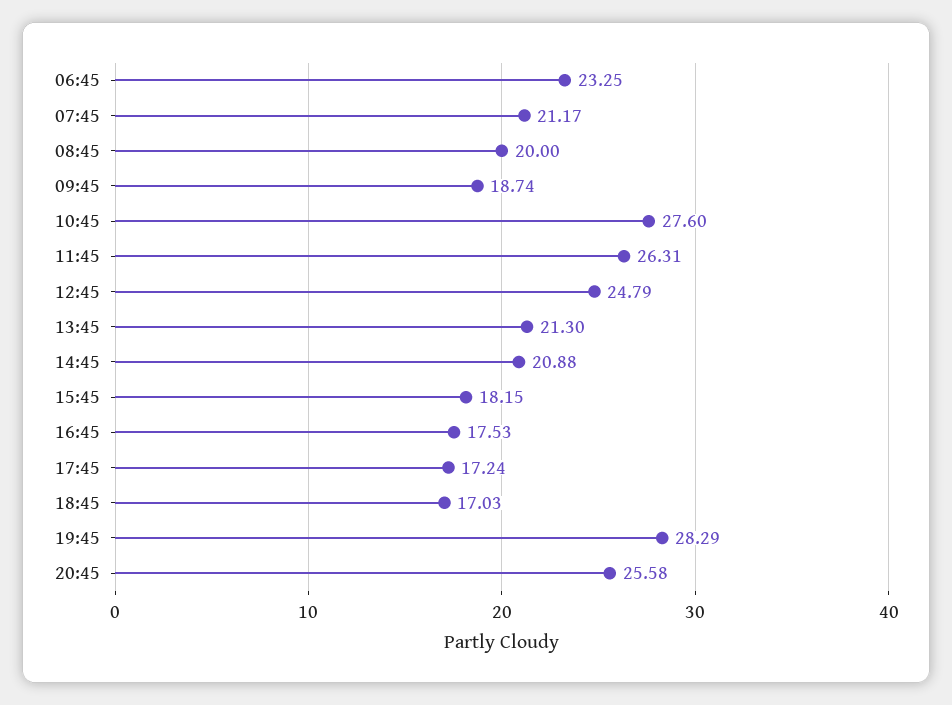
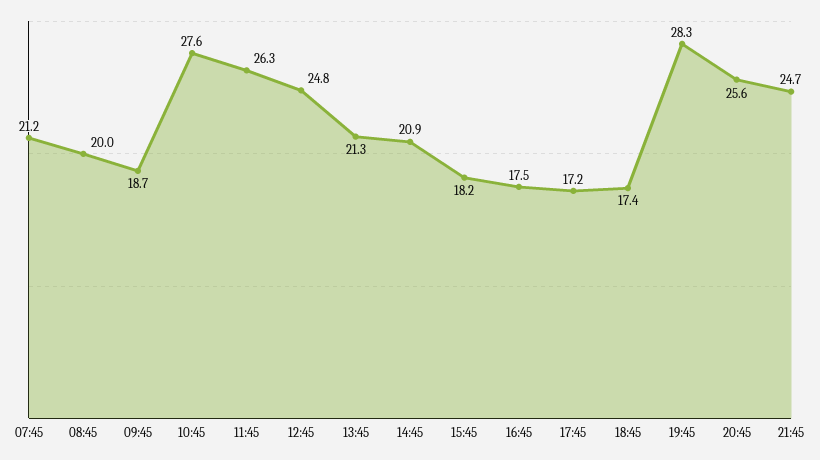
06:45: 23.25 -> none
18:45: 17.03 -> 17.4
21:45: none -> 24.7

